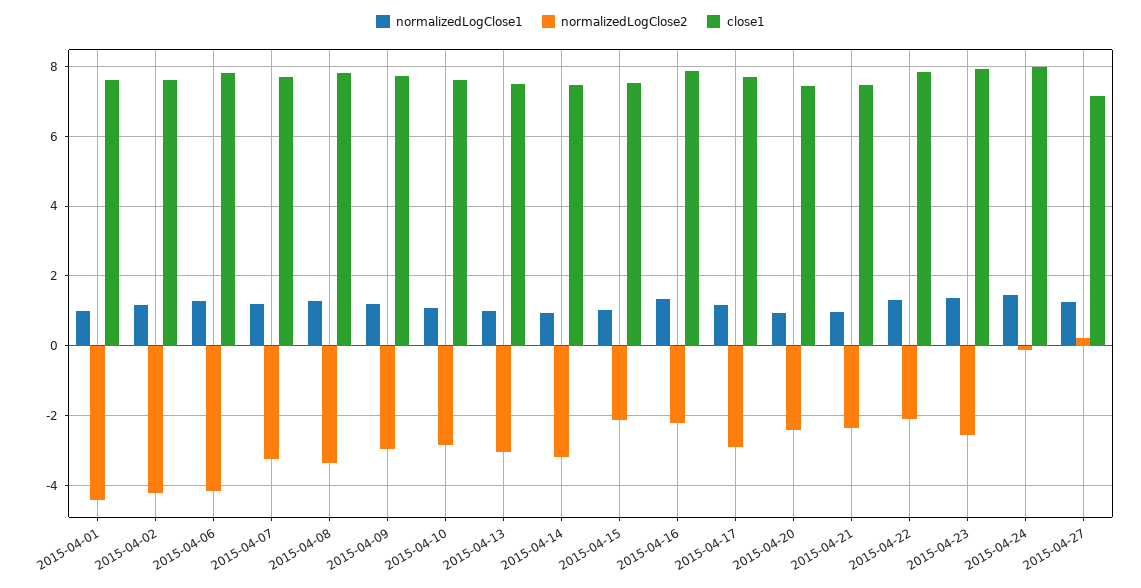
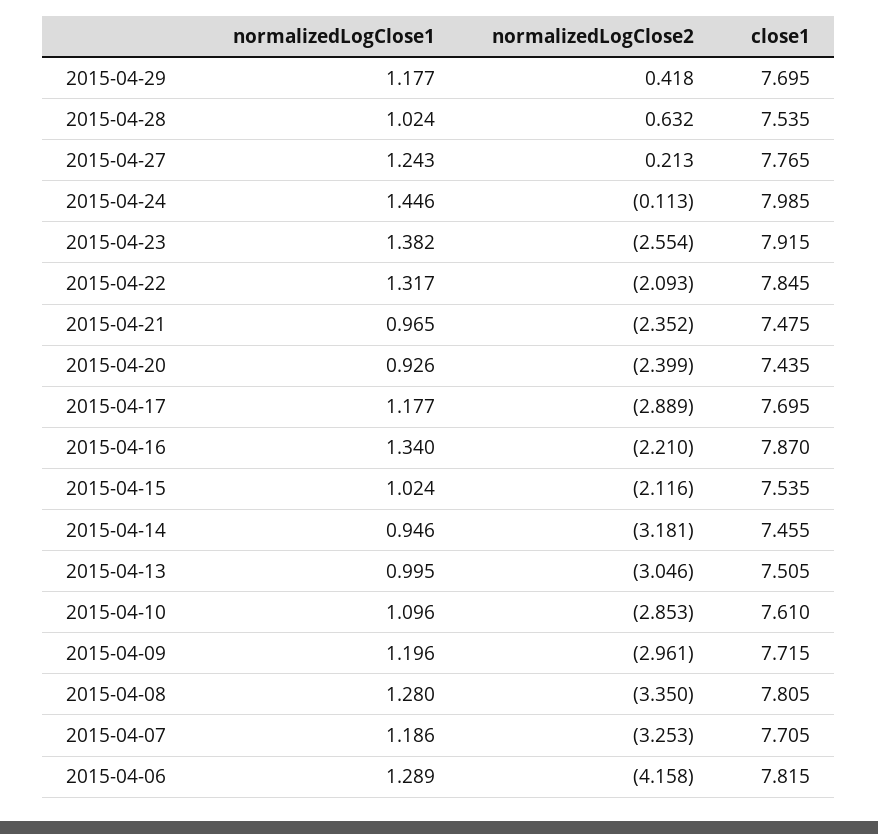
normalizedLogClose1, 2015-04-01: 1 -> none
normalizedLogClose2, 2015-04-01: -4.4 -> none
close1, 2015-04-01: 7.6 -> none
normalizedLogClose1, 2015-04-02: 1.2 -> none
normalizedLogClose2, 2015-04-02: -4.2 -> none
close1, 2015-04-02: 7.6 -> none
close1, 2015-04-27: 7.2 -> 7.765
normalizedLogClose1, 2015-04-29: none -> 1.177
normalizedLogClose2, 2015-04-29: none -> 0.418
close1, 2015-04-29: none -> 7.695
normalizedLogClose1, 2015-04-28: none -> 1.024
normalizedLogClose2, 2015-04-28: none -> 0.632
close1, 2015-04-28: none -> 7.535

